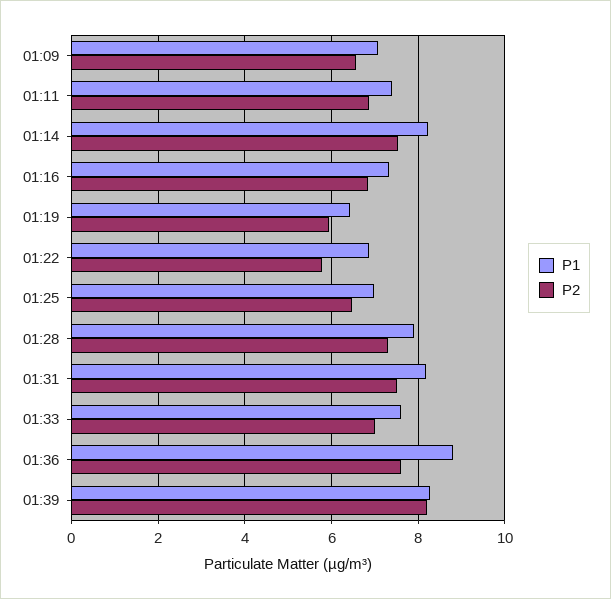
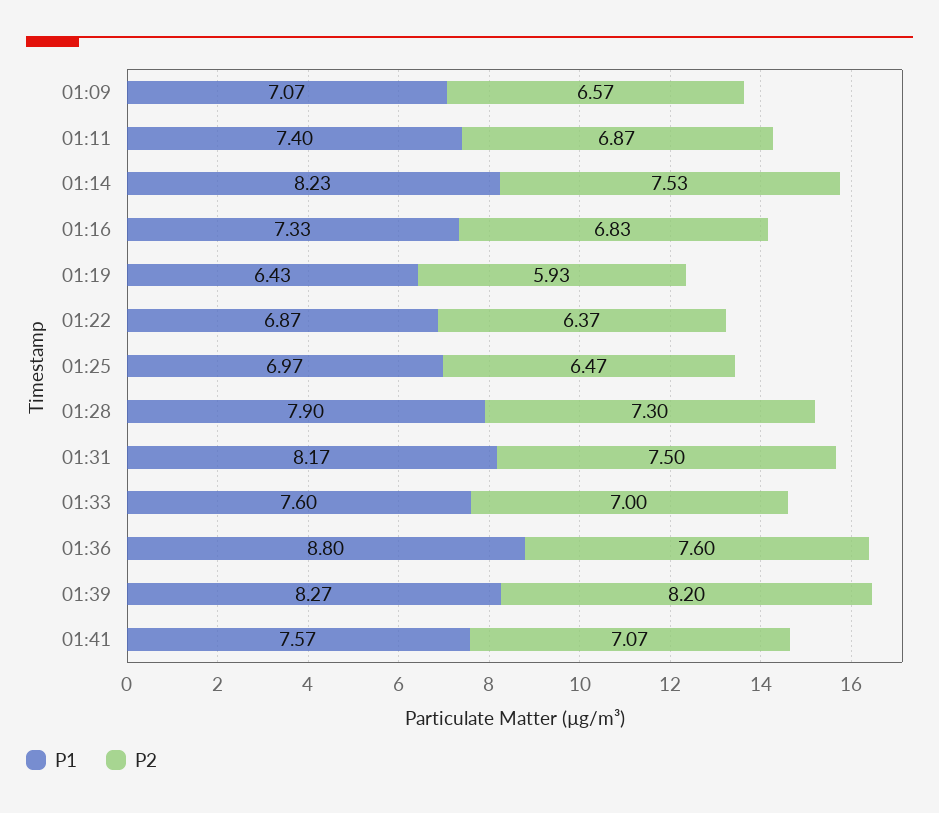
P2, 01:22: 5.8 -> 6.37
P1, 01:41: none -> 7.57
P2, 01:41: none -> 7.07

